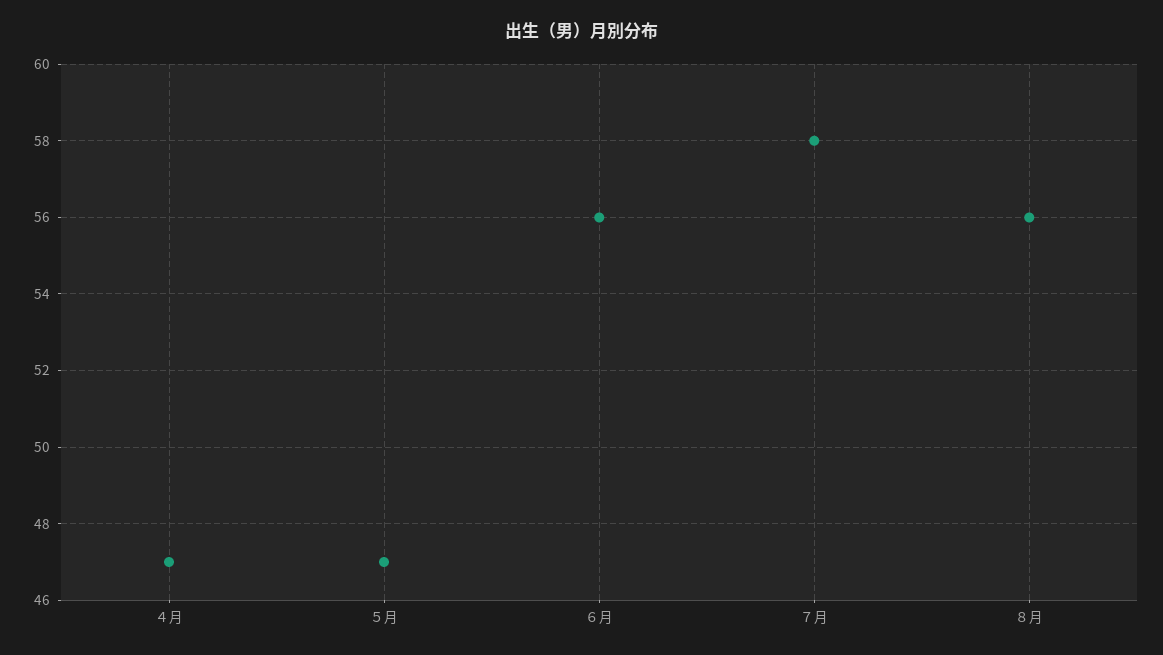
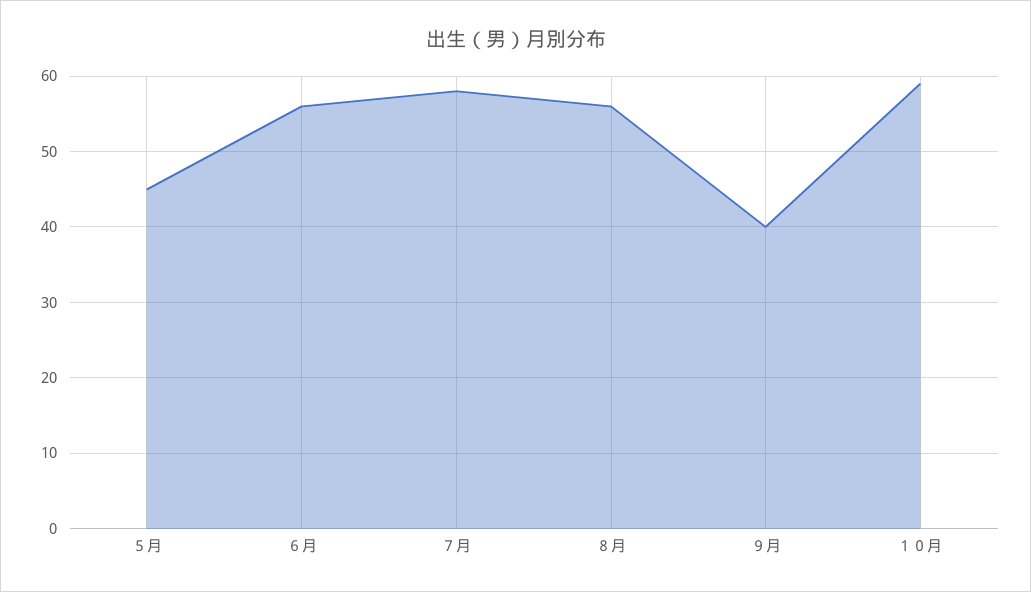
４月: 47 -> none
５月: 47 -> 45
９月: none -> 40
１０月: none -> 59

